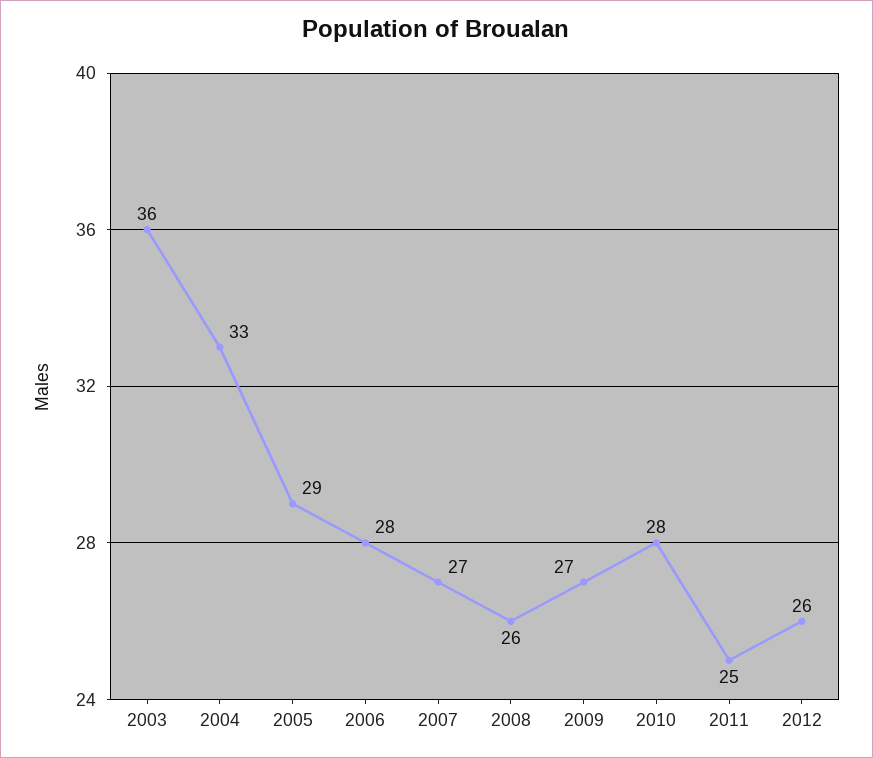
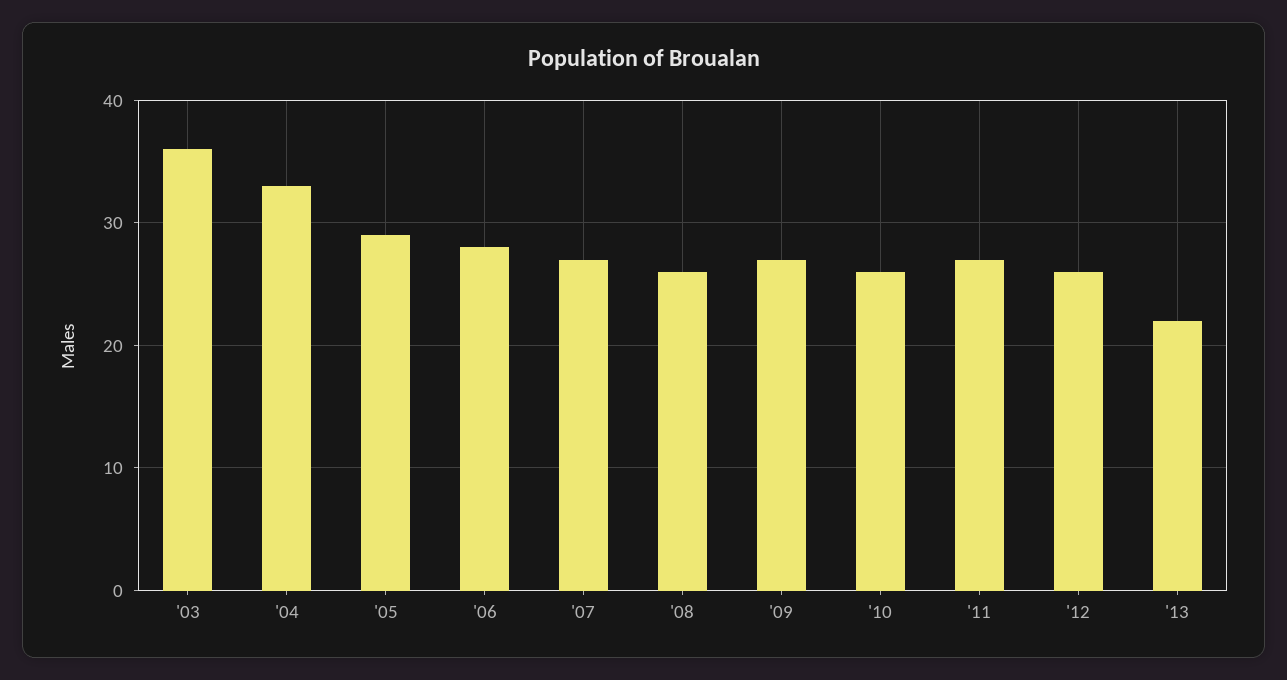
2010: 28 -> 26
2011: 25 -> 27
'13: none -> 22

